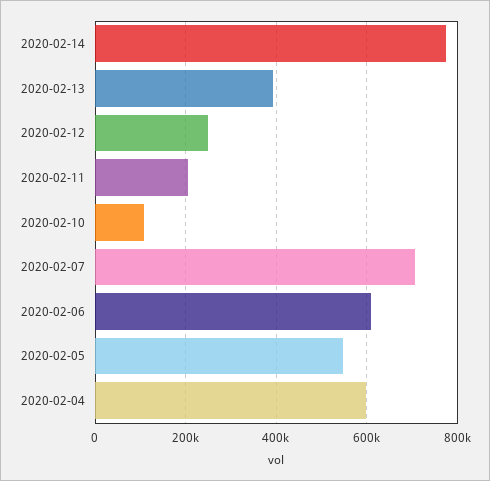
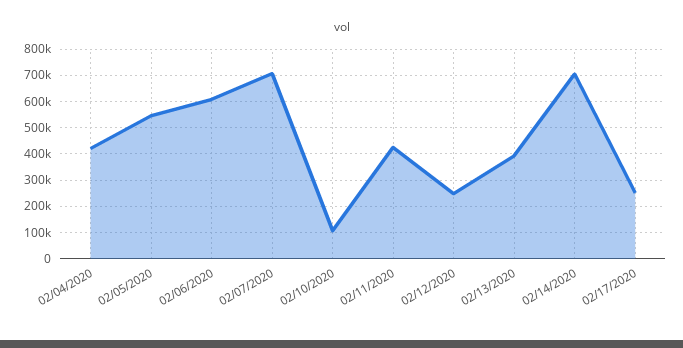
2020-02-14: 780000 -> 700000
2020-02-11: 200000 -> 425000
2020-02-04: 600000 -> 425000
02/17/2020: none -> 250000

